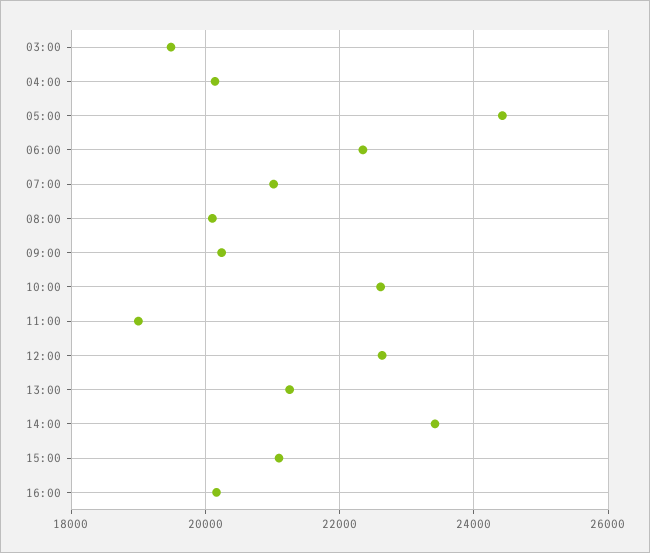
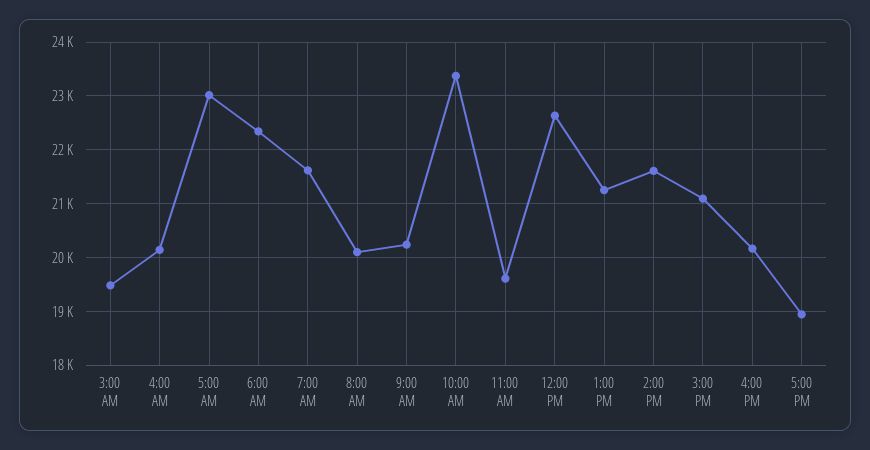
05:00: 24400 -> 23000
07:00: 21000 -> 21600
10:00: 22600 -> 23400
11:00: 19000 -> 19600
14:00: 23400 -> 21600
5:00 PM: none -> 19000

